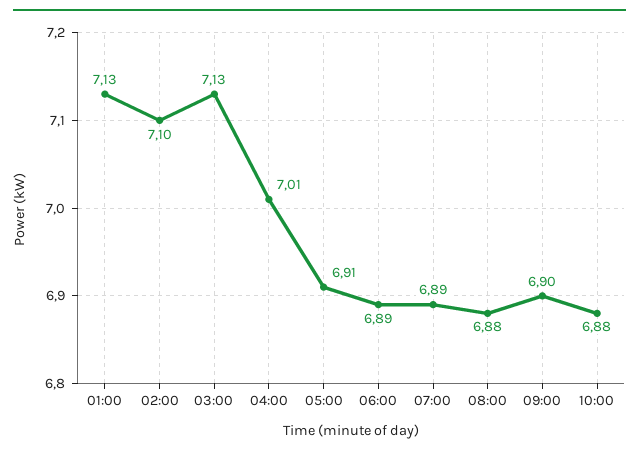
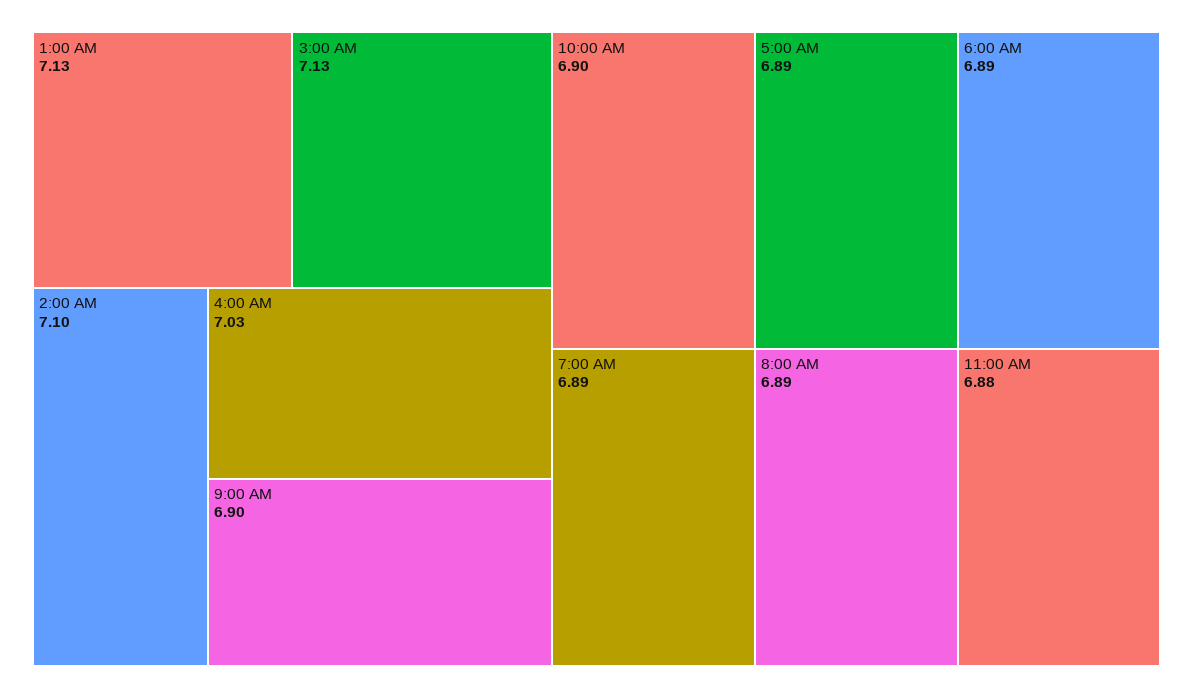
04:00: 7.01 -> 7.03
05:00: 6.91 -> 6.89
08:00: 6.88 -> 6.89
10:00: 6.88 -> 6.9
11:00 AM: none -> 6.88

